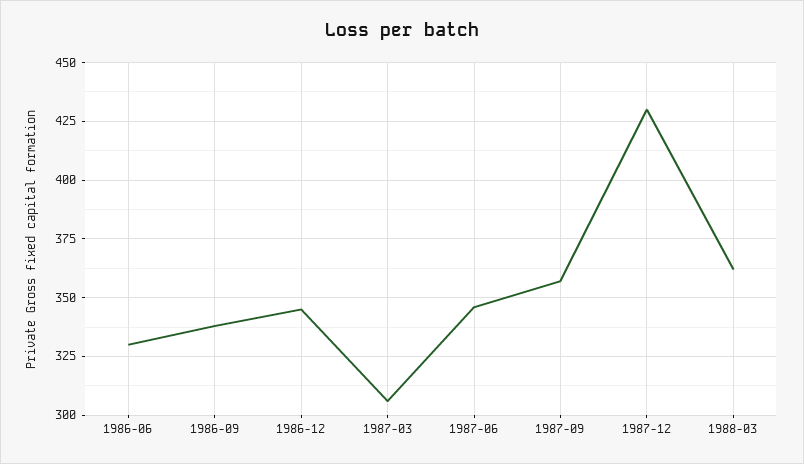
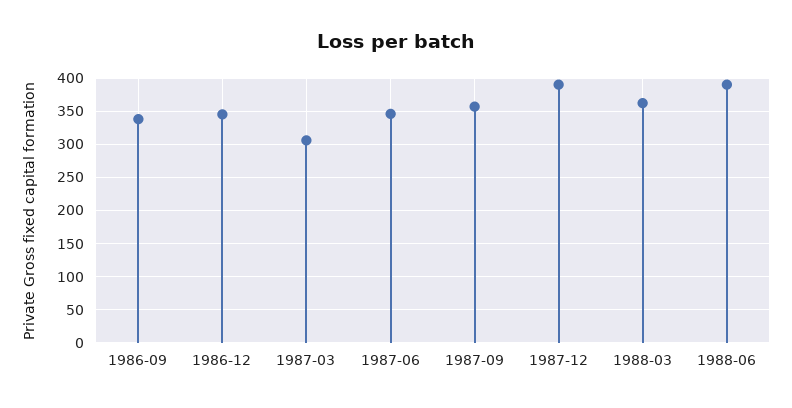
1986-06: 330 -> none
1987-12: 430 -> 390
1988-06: none -> 390

